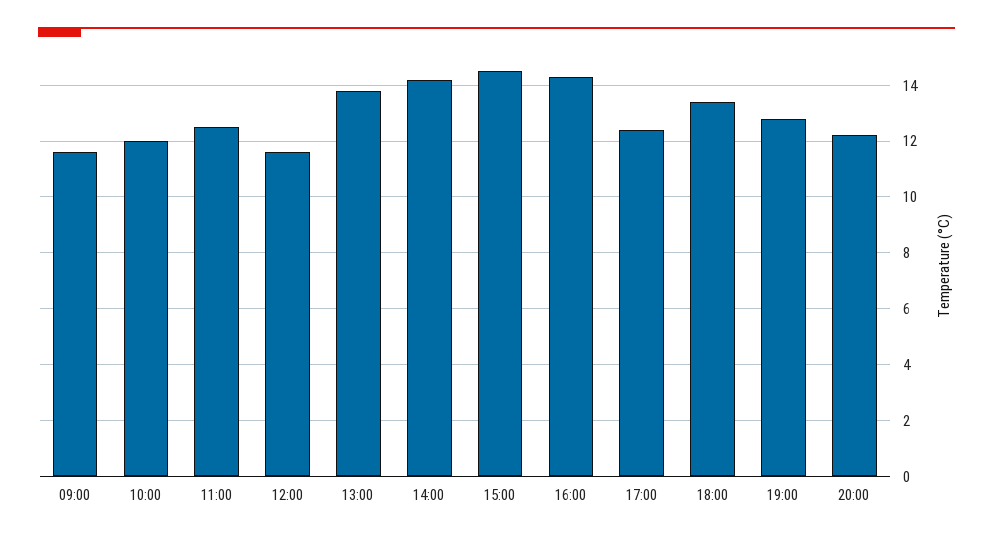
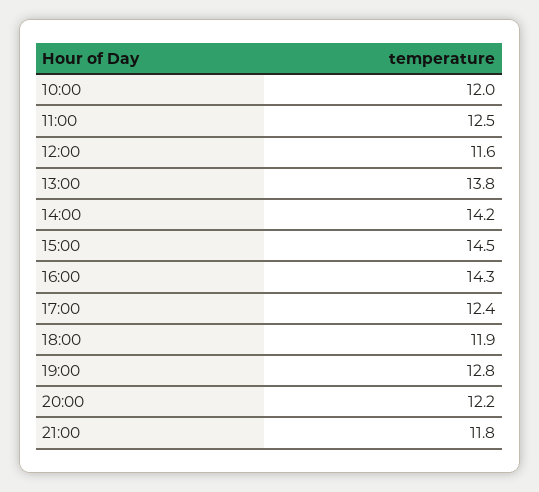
09:00: 11.5 -> none
18:00: 13.5 -> 11.9
21:00: none -> 11.8

